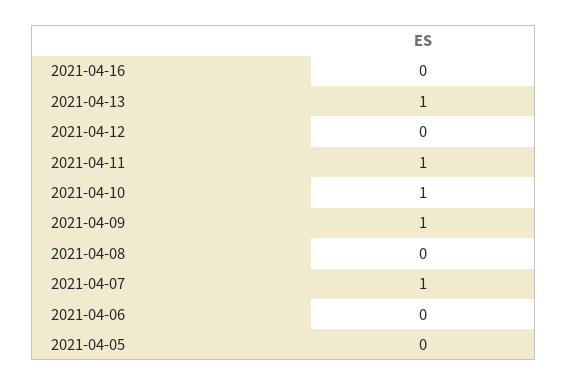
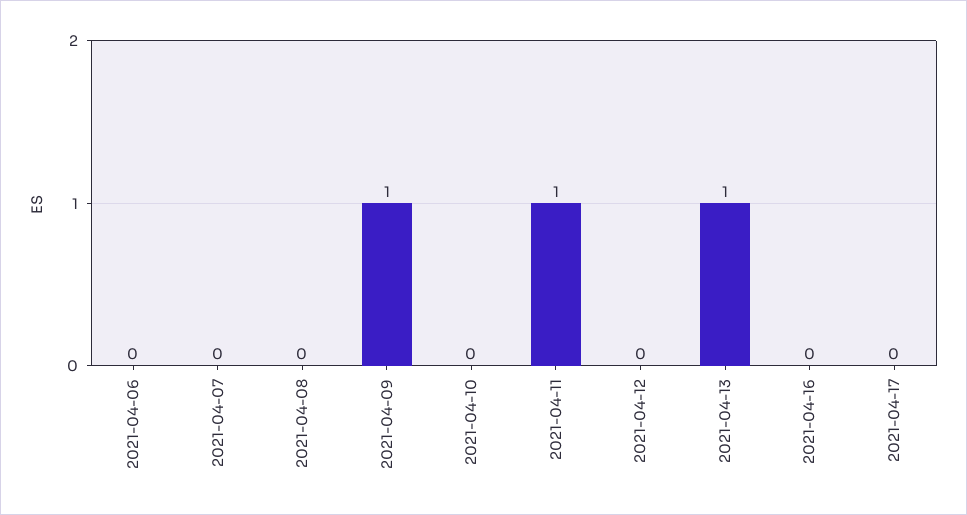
2021-04-10: 1 -> 0
2021-04-07: 1 -> 0
2021-04-05: 0 -> none
2021-04-17: none -> 0

